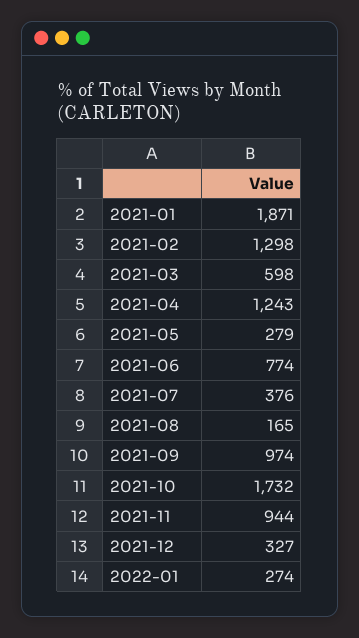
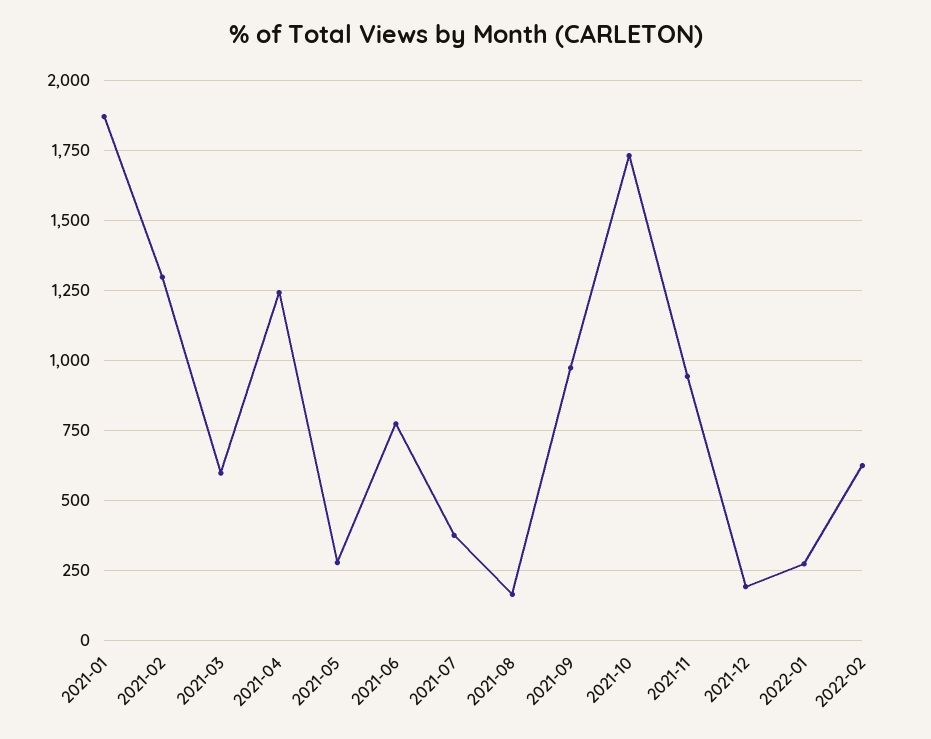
2021-12: 327 -> 200
2022-02: none -> 625

